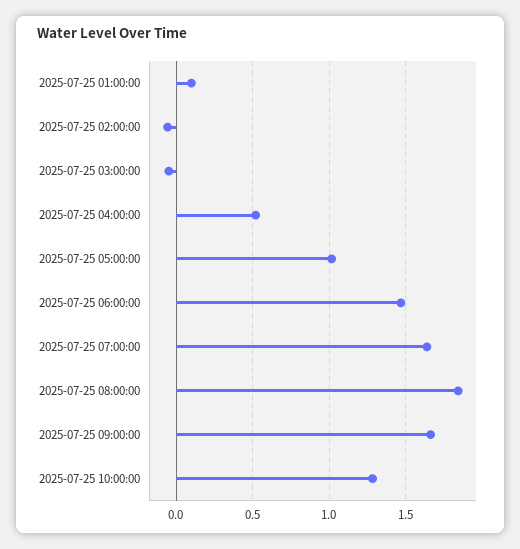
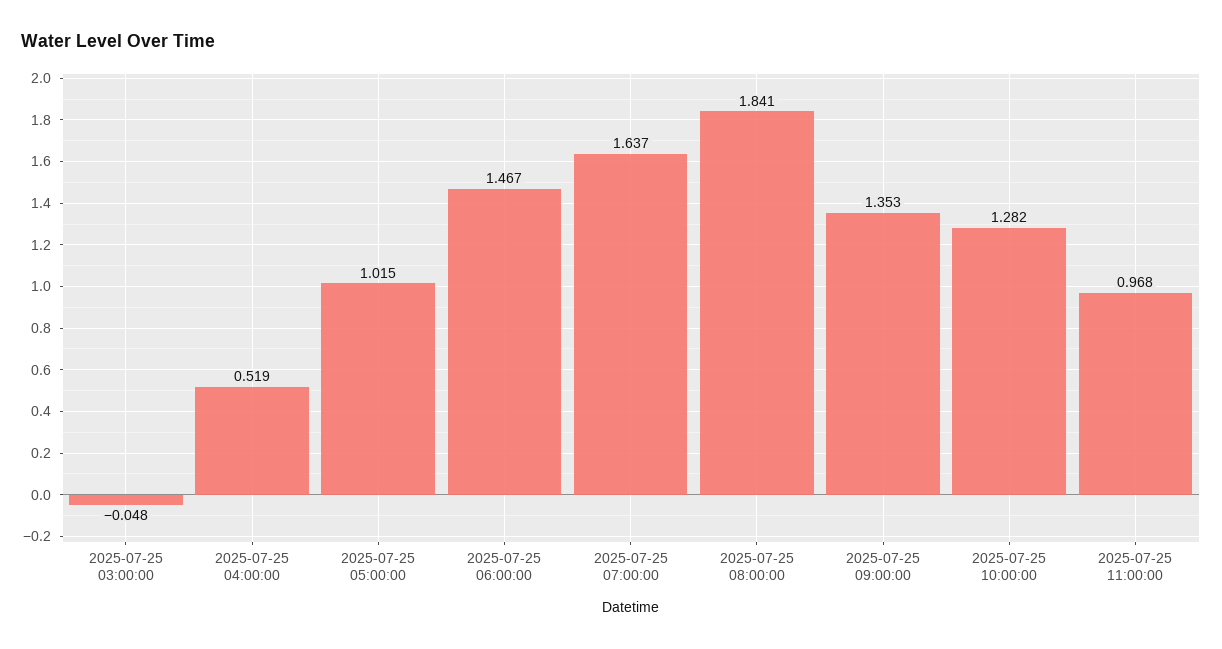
2025-07-25 01:00:00: 0.1 -> none
2025-07-25 02:00:00: -0.05 -> none
2025-07-25 09:00:00: 1.65 -> 1.353
2025-07-25 11:00:00: none -> 0.968

